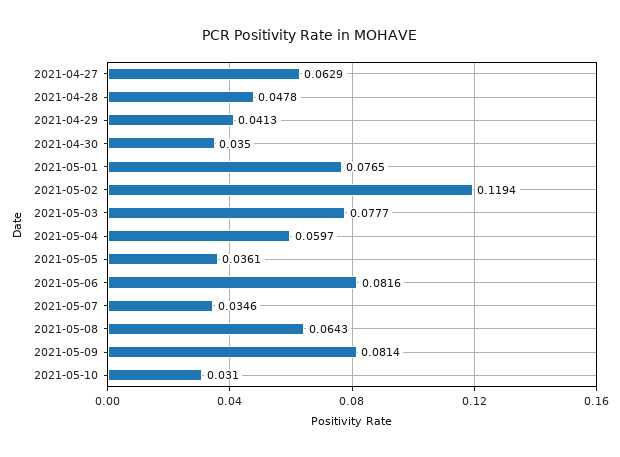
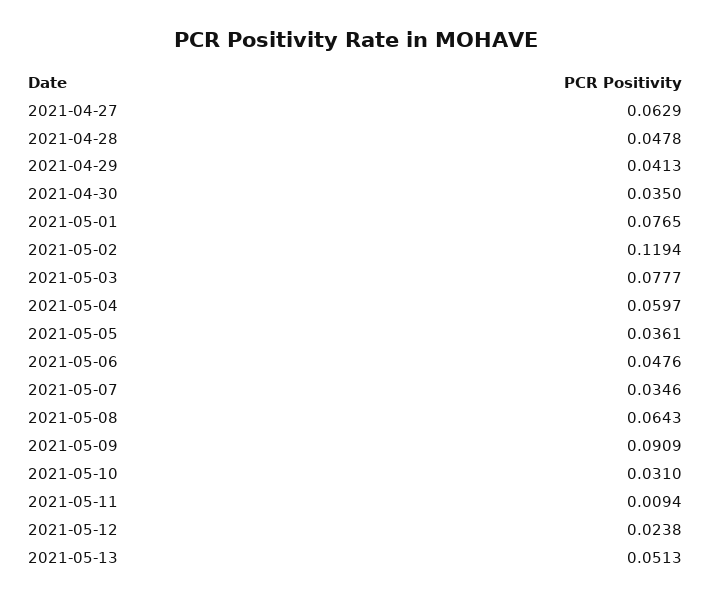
2021-05-06: 0.0816 -> 0.0476
2021-05-09: 0.0814 -> 0.0909
2021-05-11: none -> 0.0094
2021-05-12: none -> 0.0238
2021-05-13: none -> 0.0513

